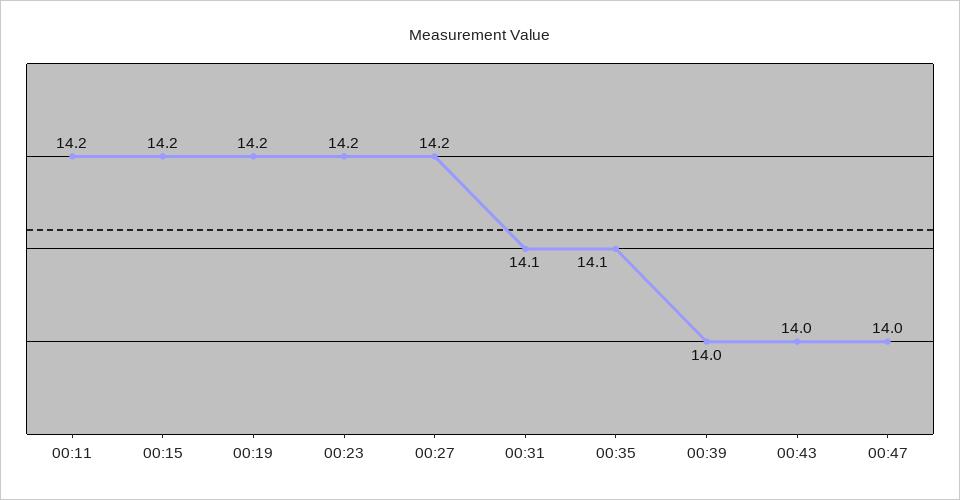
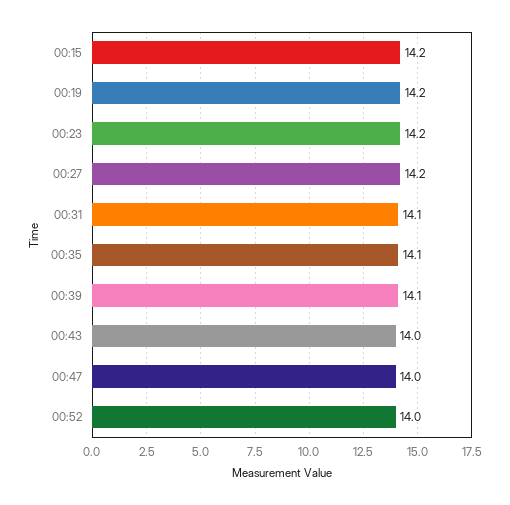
00:11: 14.2 -> none
00:39: 14 -> 14.1
00:52: none -> 14

